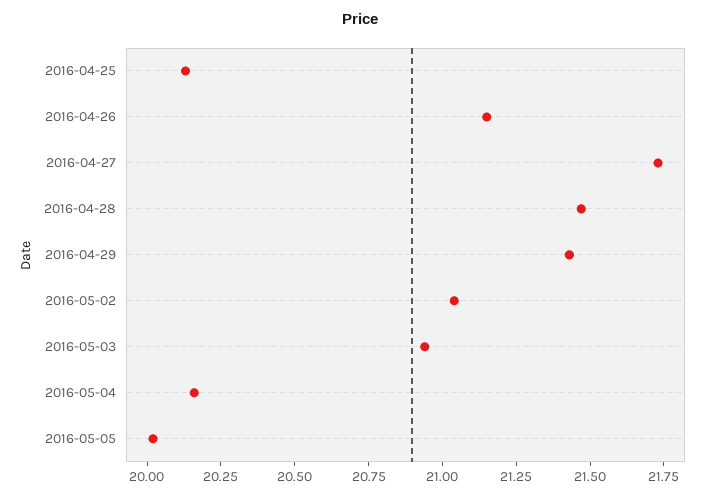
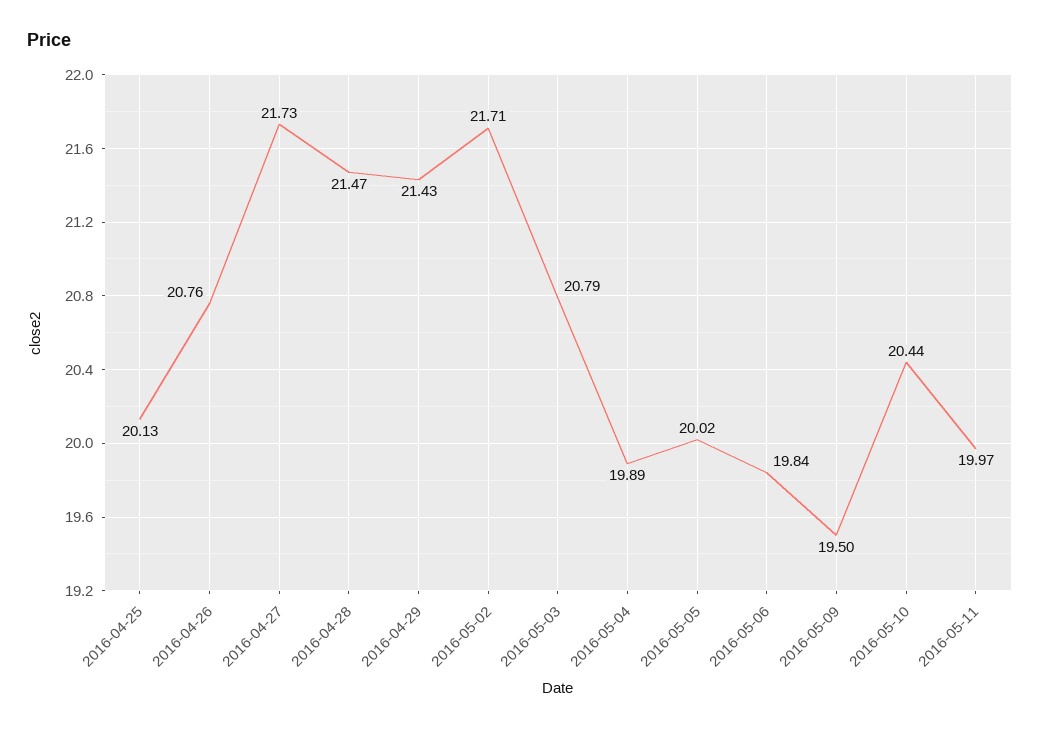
2016-04-26: 21.15 -> 20.76
2016-05-02: 21.05 -> 21.71
2016-05-03: 20.95 -> 20.79
2016-05-04: 20.15 -> 19.89
2016-05-06: none -> 19.84
2016-05-09: none -> 19.5
2016-05-10: none -> 20.44
2016-05-11: none -> 19.97

